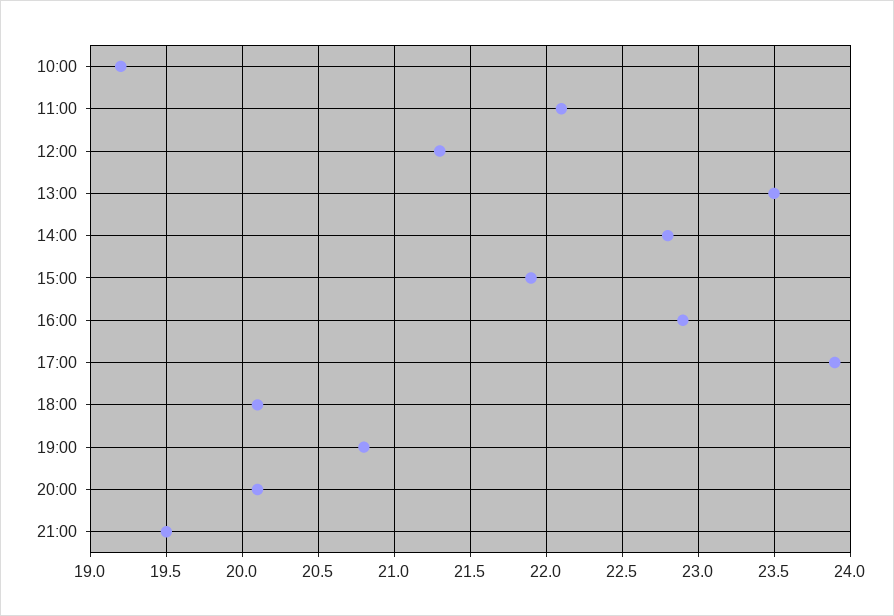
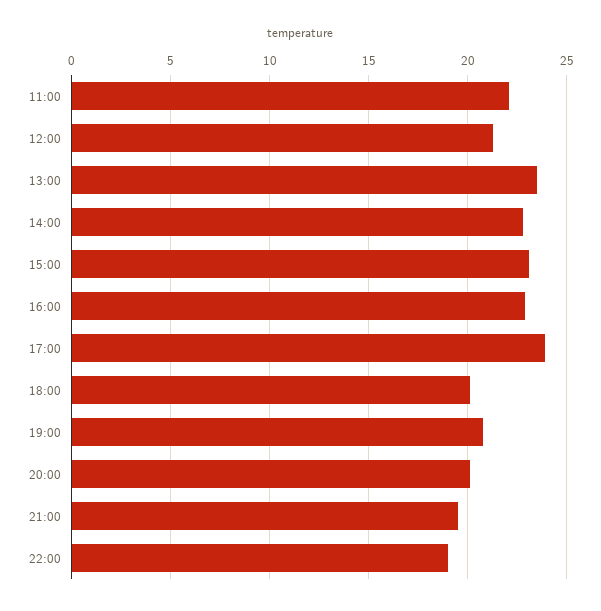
10:00: 19.2 -> none
15:00: 21.9 -> 23
22:00: none -> 19

